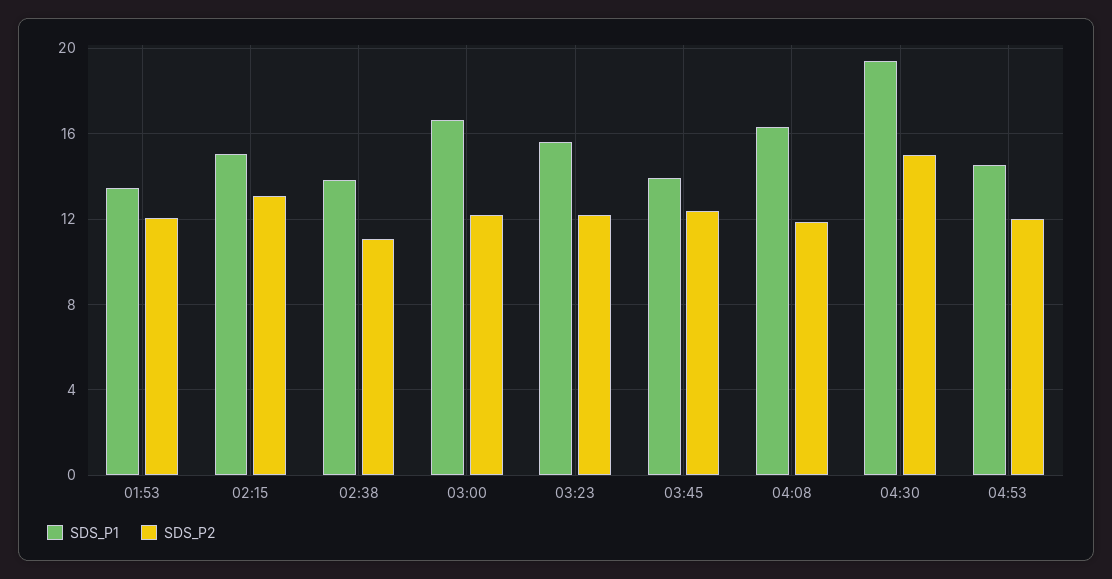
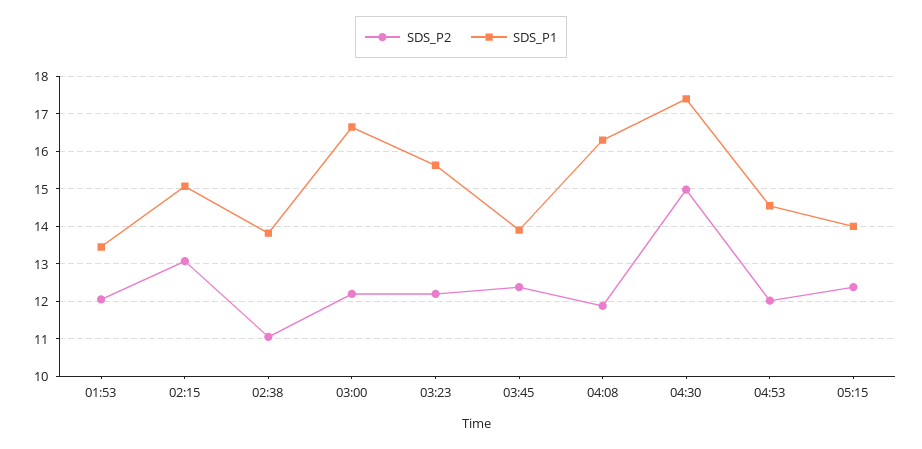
SDS_P1, 04:30: 19.5 -> 17.4
SDS_P2, 05:15: none -> 12.4
SDS_P1, 05:15: none -> 14

